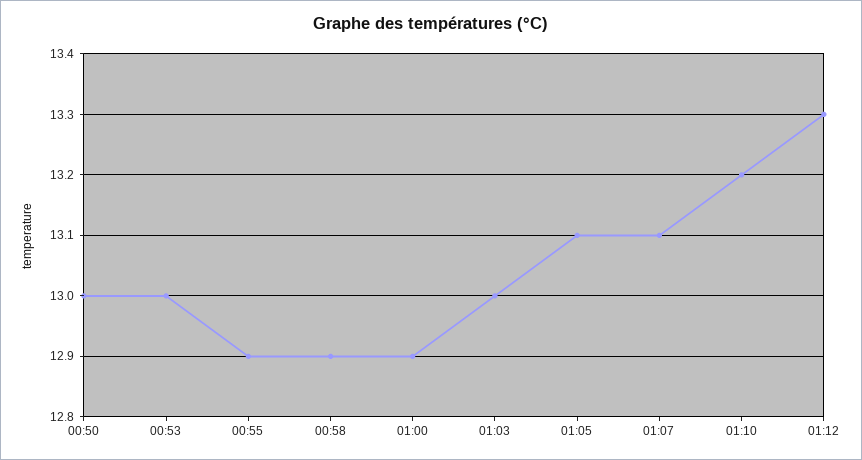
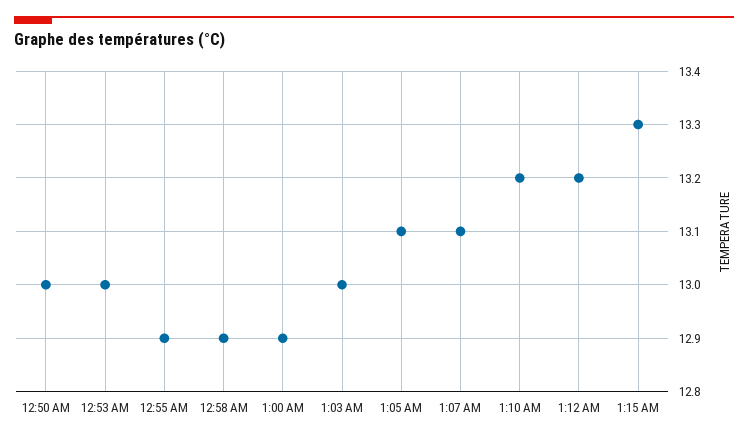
01:12: 13.3 -> 13.2
1:15 AM: none -> 13.3

